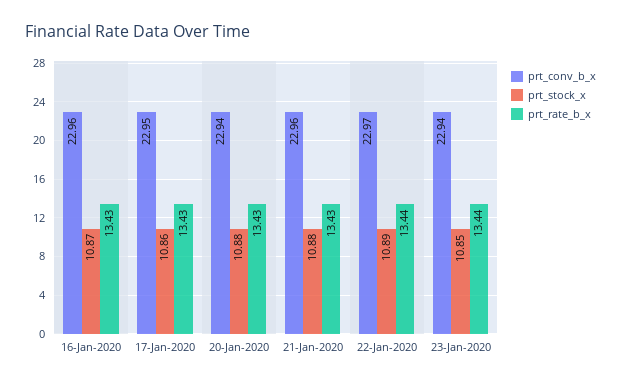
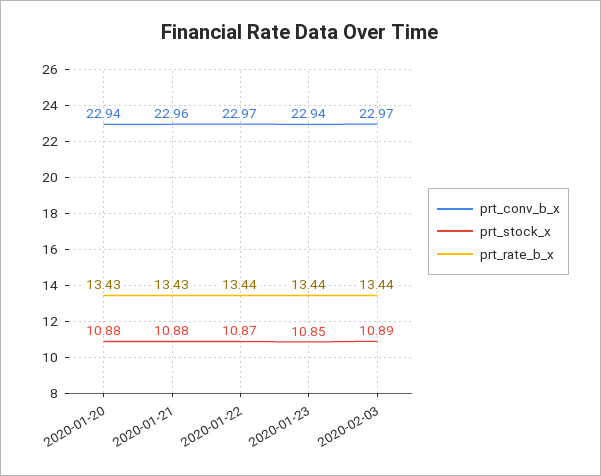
prt_conv_b_x, 16-Jan-2020: 22.96 -> none
prt_stock_x, 16-Jan-2020: 10.87 -> none
prt_rate_b_x, 16-Jan-2020: 13.43 -> none
prt_conv_b_x, 17-Jan-2020: 22.95 -> none
prt_stock_x, 17-Jan-2020: 10.86 -> none
prt_rate_b_x, 17-Jan-2020: 13.43 -> none
prt_stock_x, 22-Jan-2020: 10.89 -> 10.87
prt_conv_b_x, 2020-02-03: none -> 22.97
prt_stock_x, 2020-02-03: none -> 10.89
prt_rate_b_x, 2020-02-03: none -> 13.44

